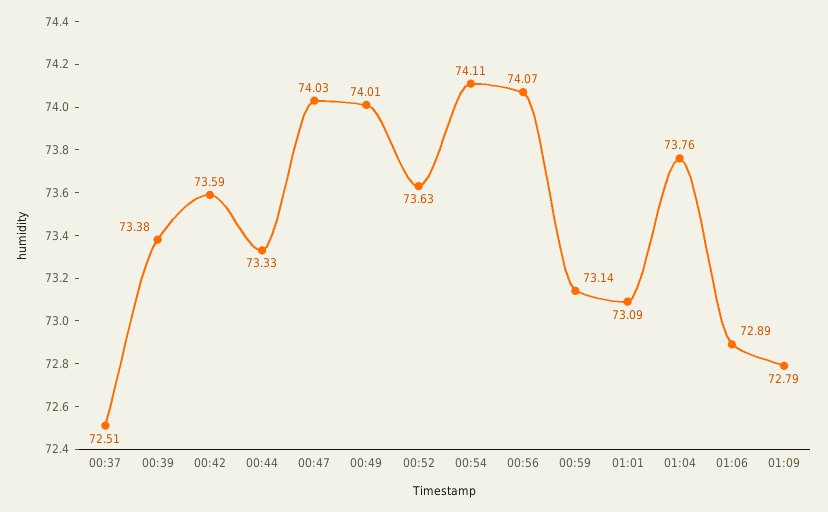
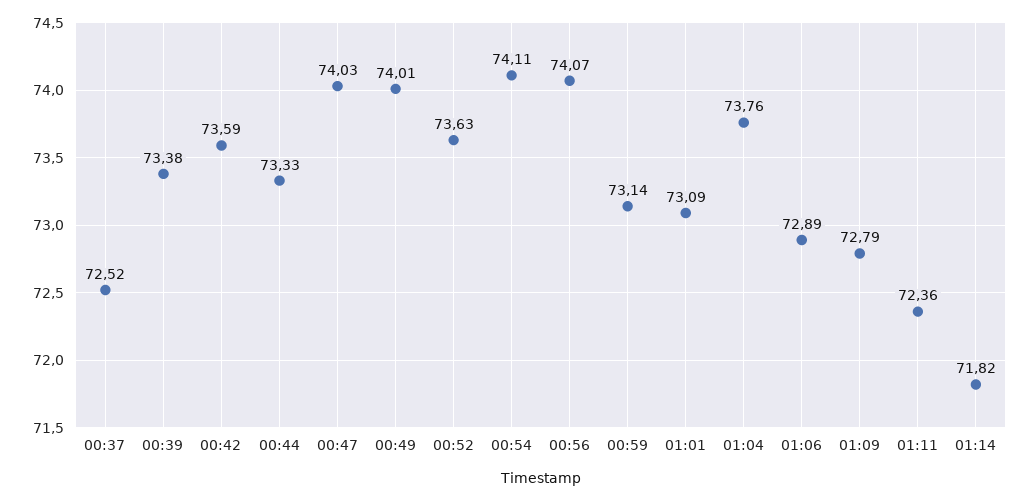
00:37: 72.51 -> 72.52
01:11: none -> 72.36
01:14: none -> 71.82

